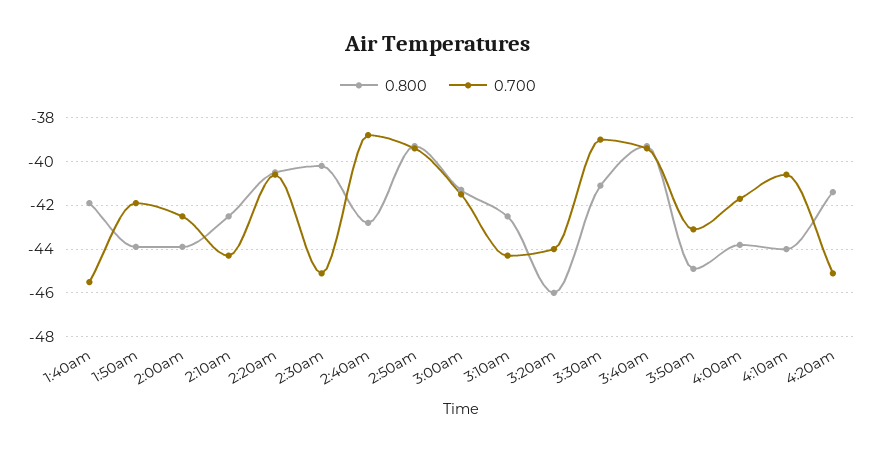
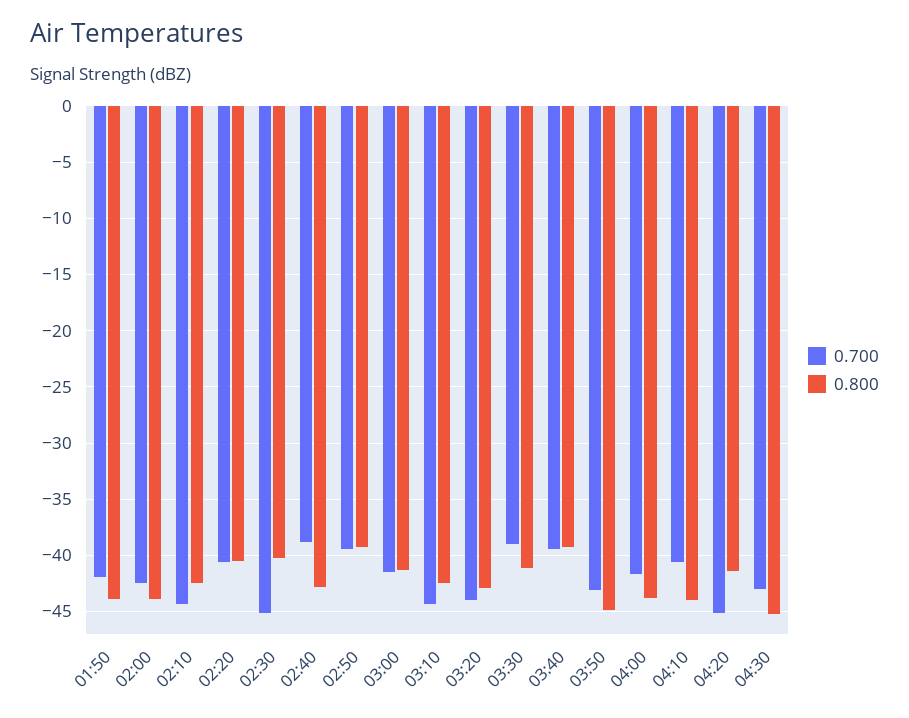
0.800, 1:40am: -42 -> none
0.700, 1:40am: -45.5 -> none
0.800, 3:20am: -46 -> -43
0.700, 04:30: none -> -43
0.800, 04:30: none -> -45

